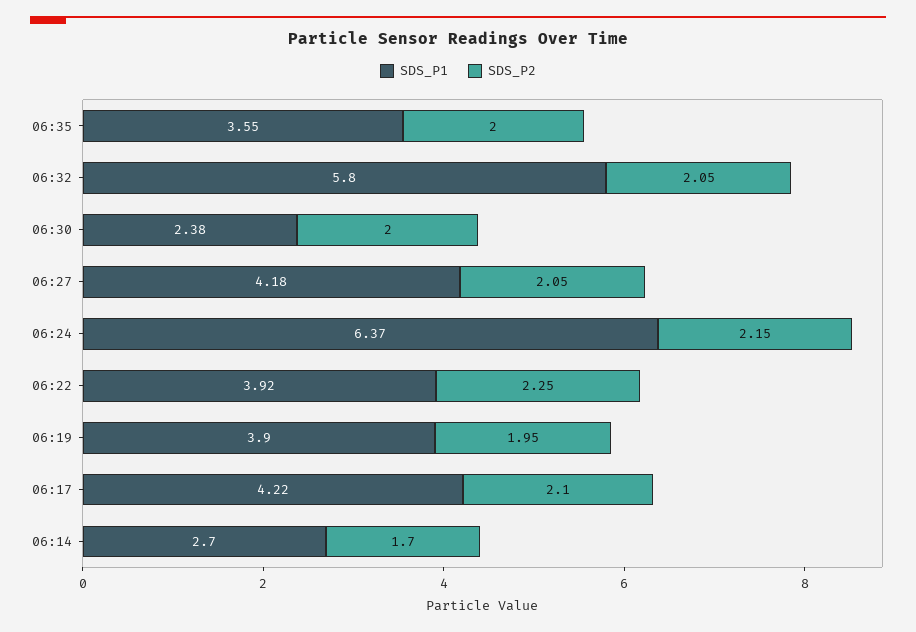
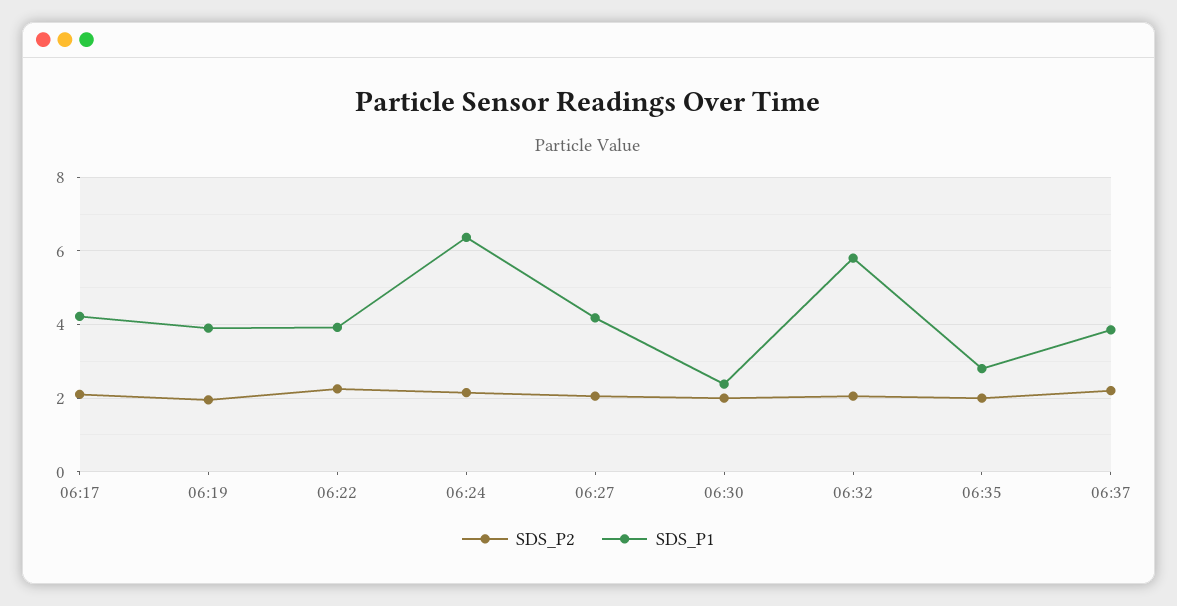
SDS_P1, 06:35: 3.55 -> 2.8
SDS_P1, 06:14: 2.7 -> none
SDS_P2, 06:14: 1.7 -> none
SDS_P2, 06:37: none -> 2.2
SDS_P1, 06:37: none -> 3.8

